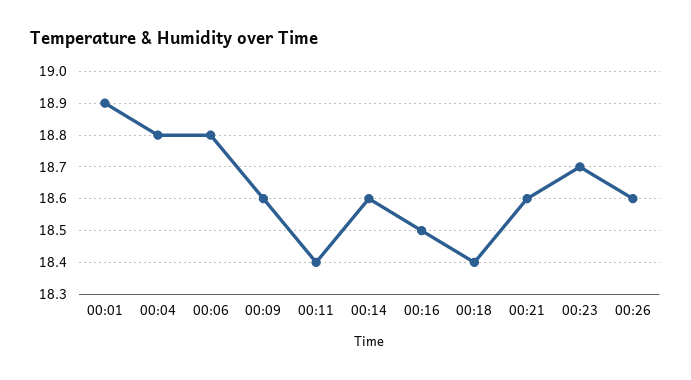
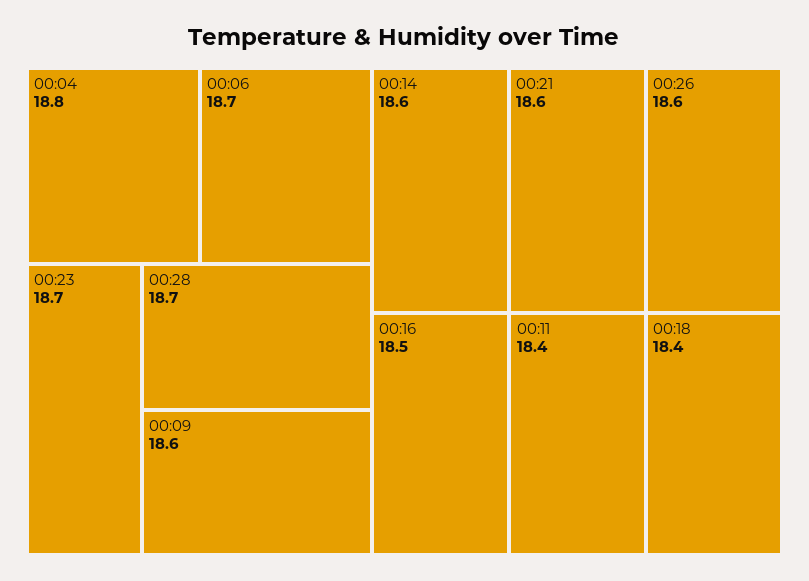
00:01: 18.9 -> none
00:06: 18.8 -> 18.7
00:28: none -> 18.7

